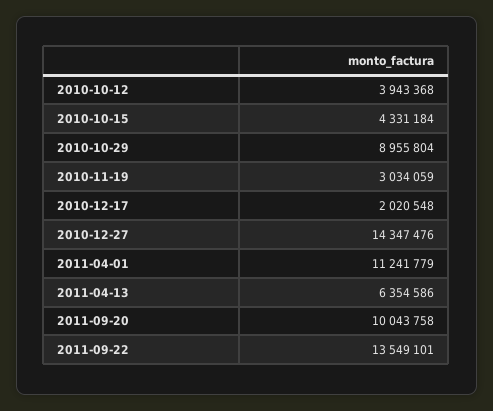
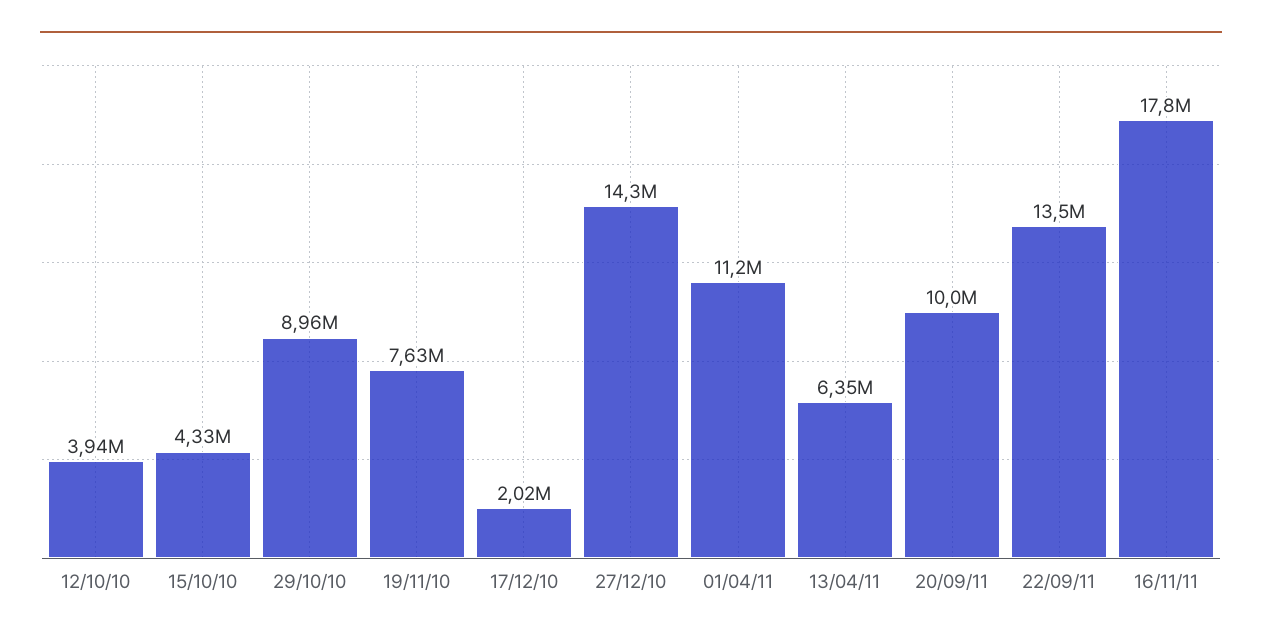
2010-11-19: 3034059 -> 7630000
16/11/11: none -> 17800000

